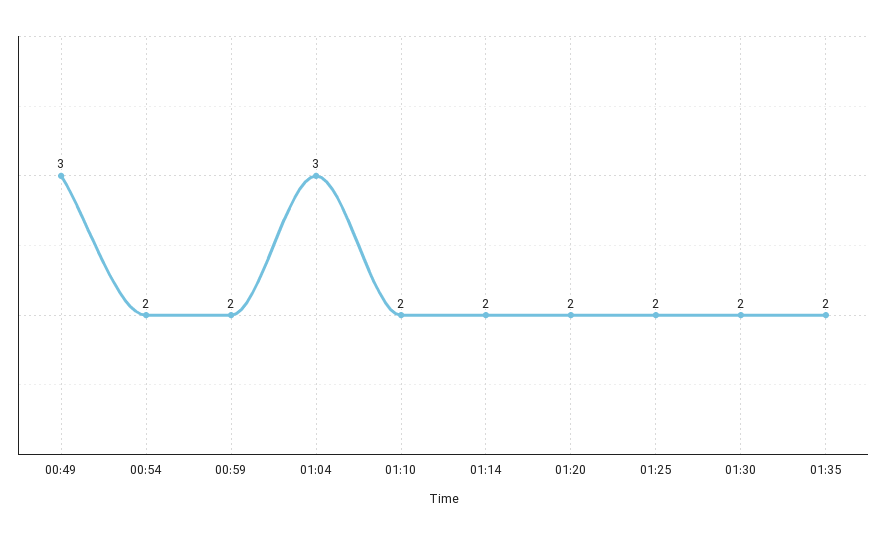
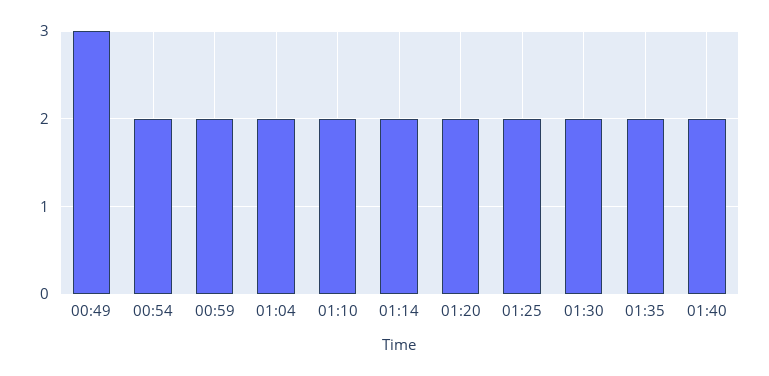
01:04: 3 -> 2
01:40: none -> 2

